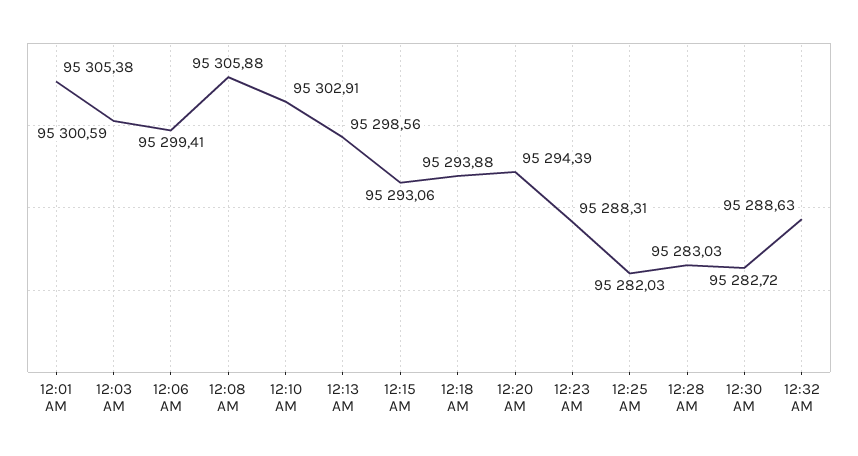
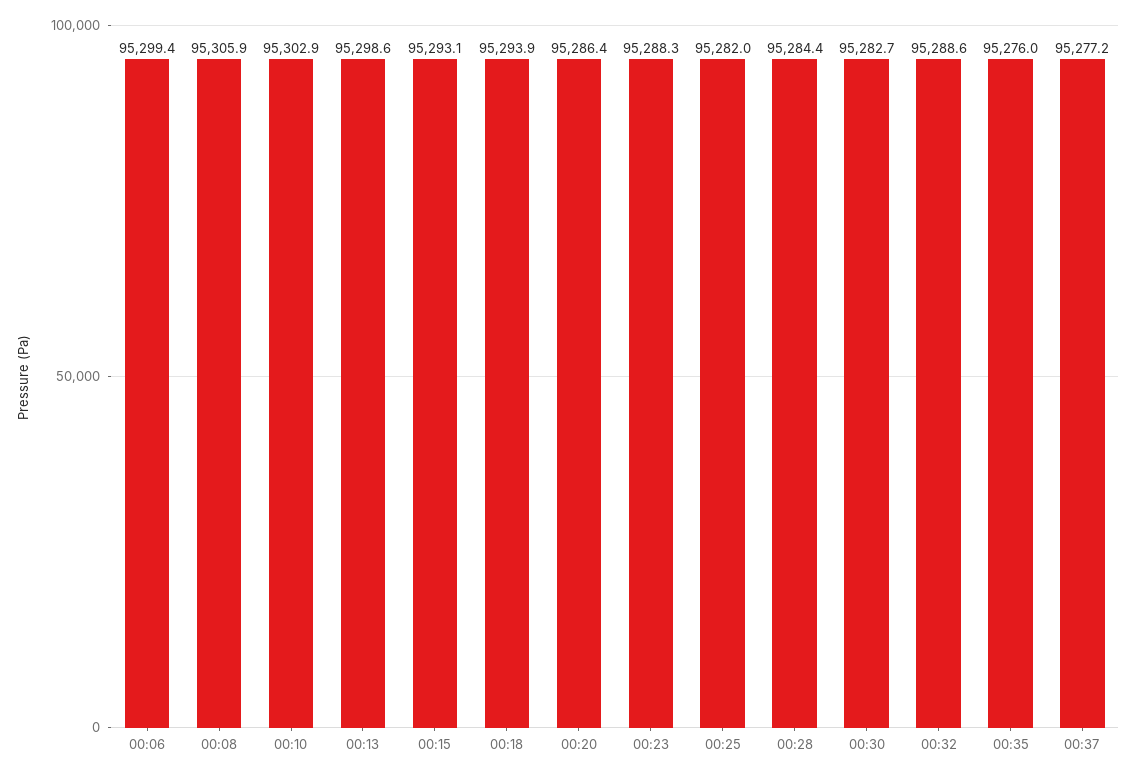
12:01 AM: 95305.38 -> none
12:03 AM: 95300.59 -> none
12:20 AM: 95294.39 -> 95286.4
12:28 AM: 95283.03 -> 95284.4
00:35: none -> 95276
00:37: none -> 95277.2

